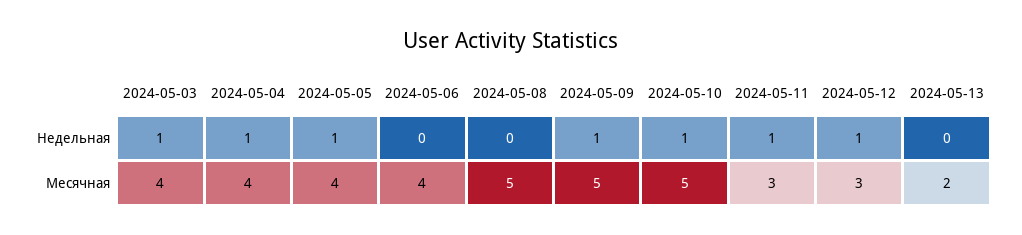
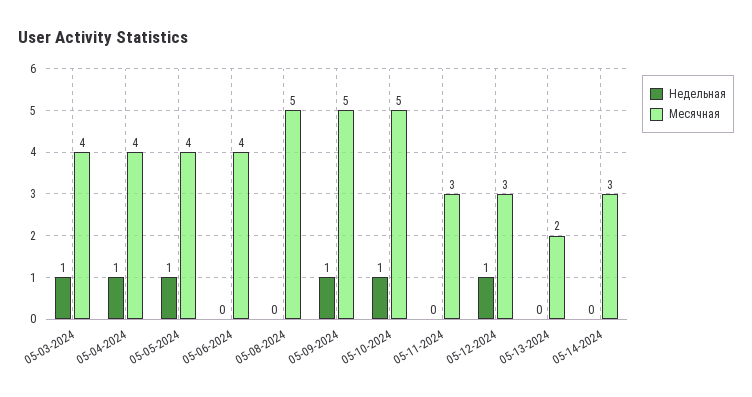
Недельная, 2024-05-11: 1 -> 0
Недельная, 05-14-2024: none -> 0
Месячная, 05-14-2024: none -> 3

